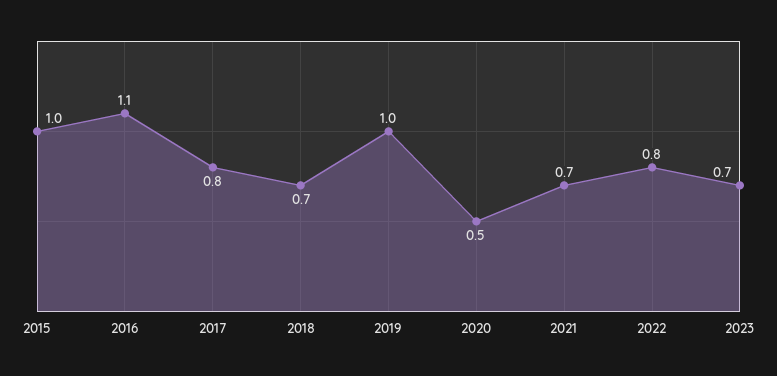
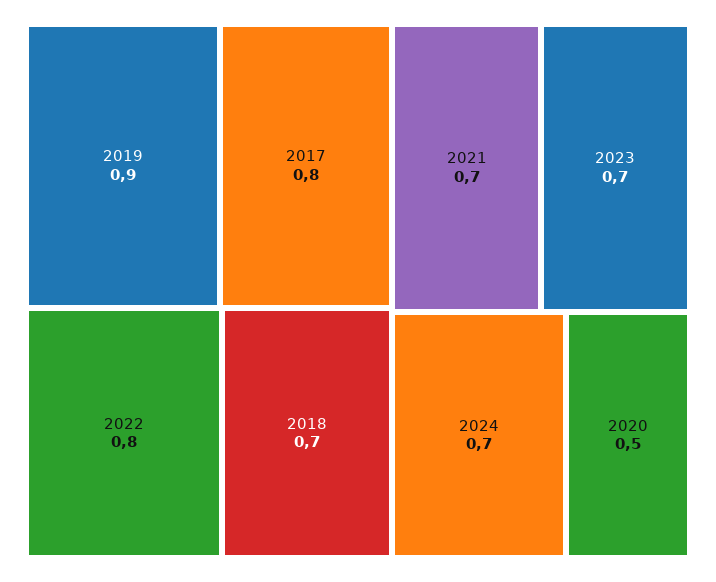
2015: 1 -> none
2016: 1.1 -> none
2019: 1 -> 0.9
2024: none -> 0.7

